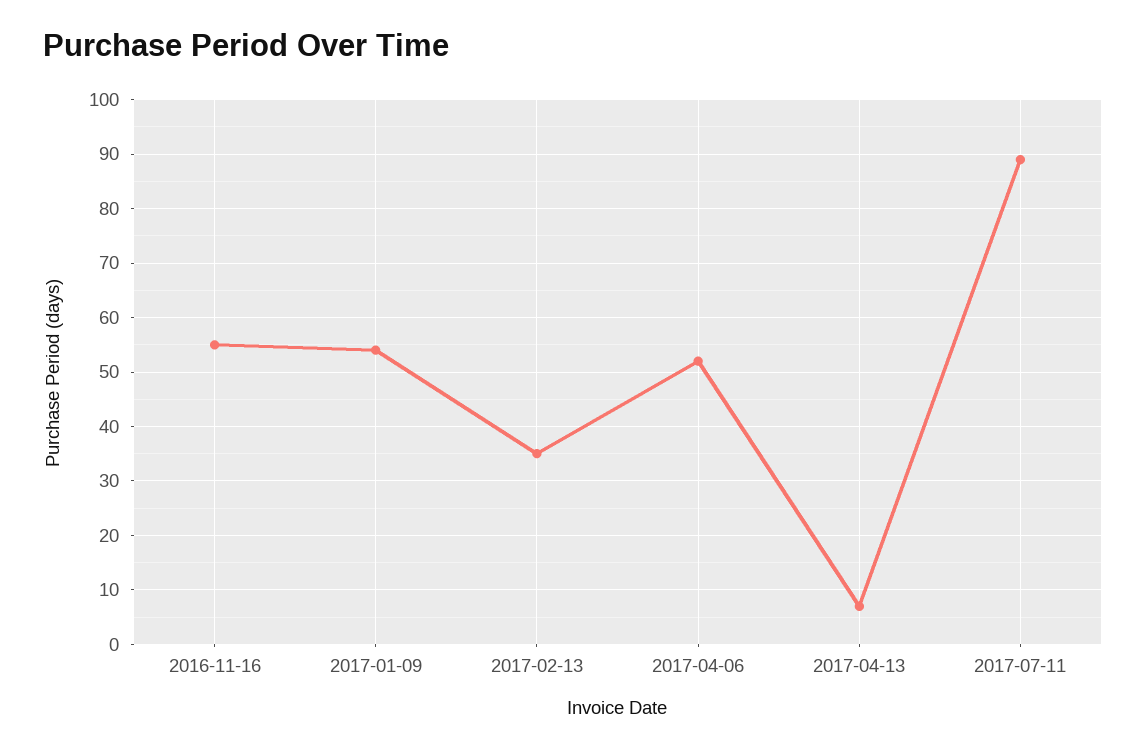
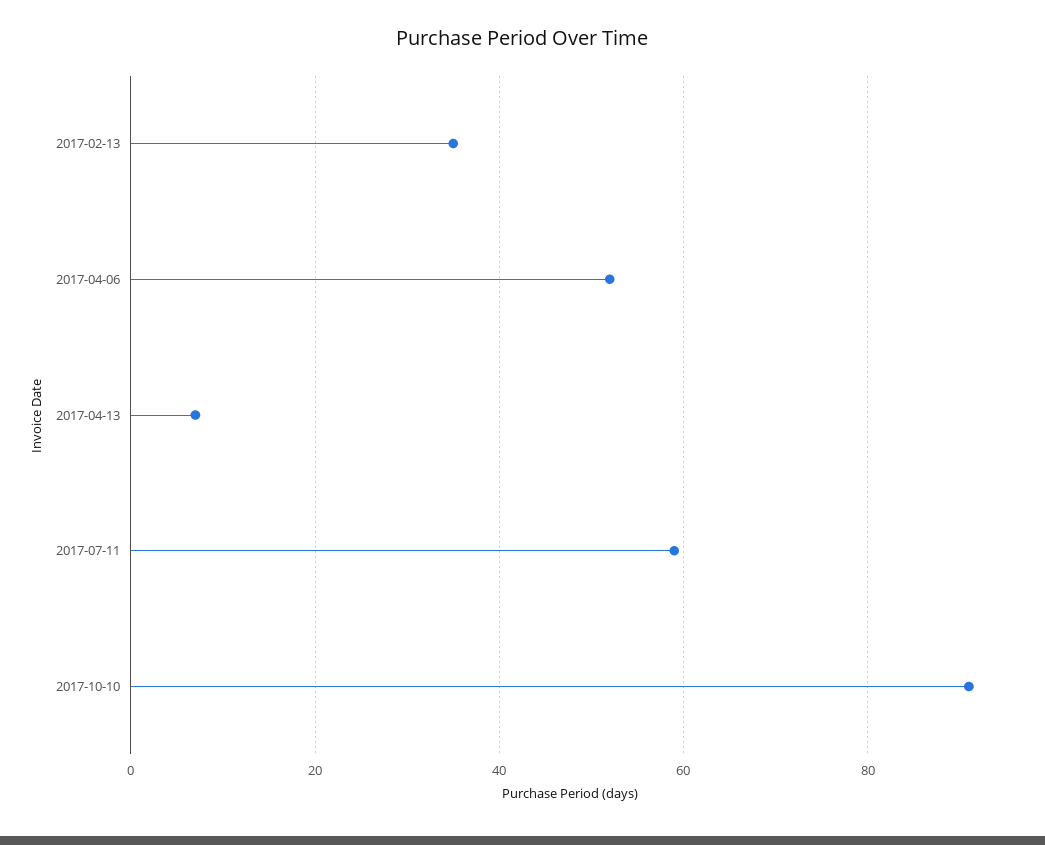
2016-11-16: 55 -> none
2017-01-09: 55 -> none
2017-07-11: 90 -> 60
2017-10-10: none -> 90

